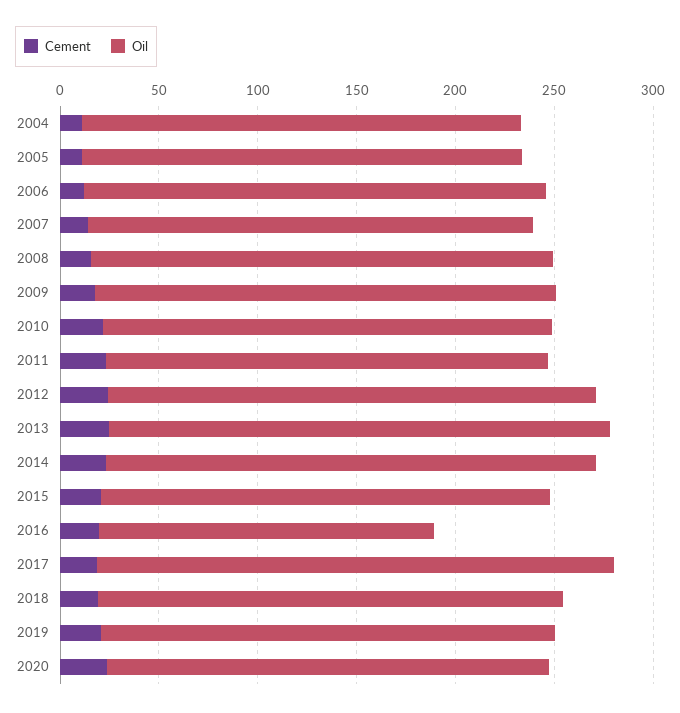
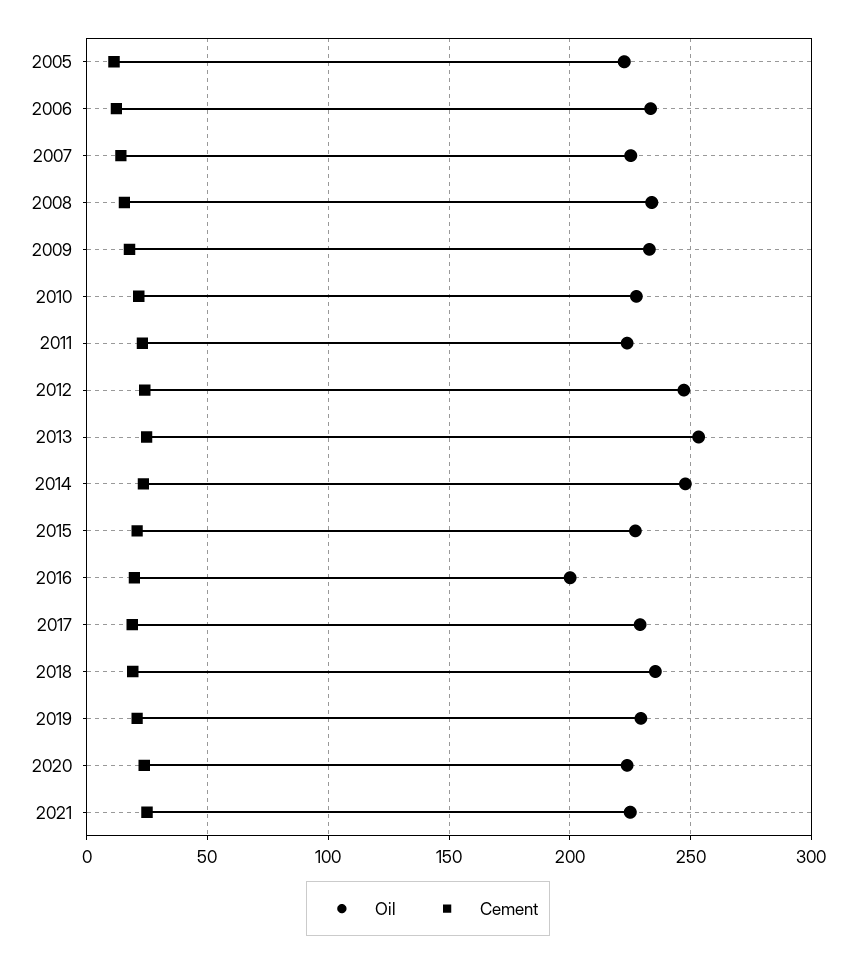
Cement, 2004: 10 -> none
Oil, 2004: 220 -> none
Oil, 2016: 170 -> 200
Oil, 2017: 260 -> 230
Oil, 2021: none -> 225
Cement, 2021: none -> 25

